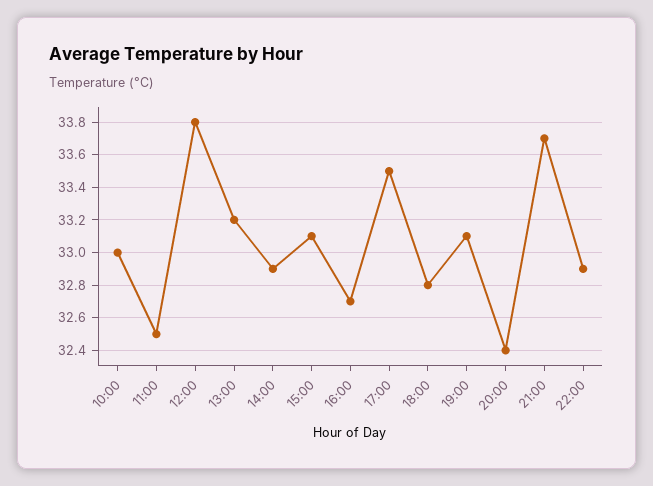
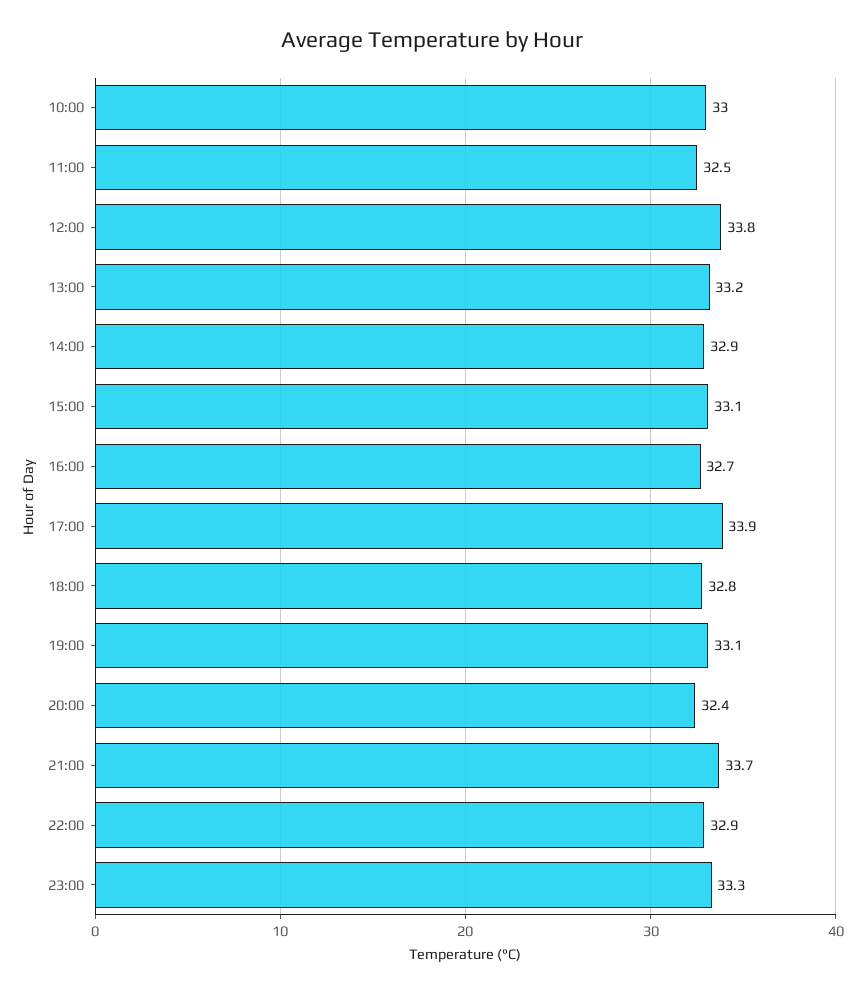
17:00: 33.5 -> 33.9
23:00: none -> 33.3

